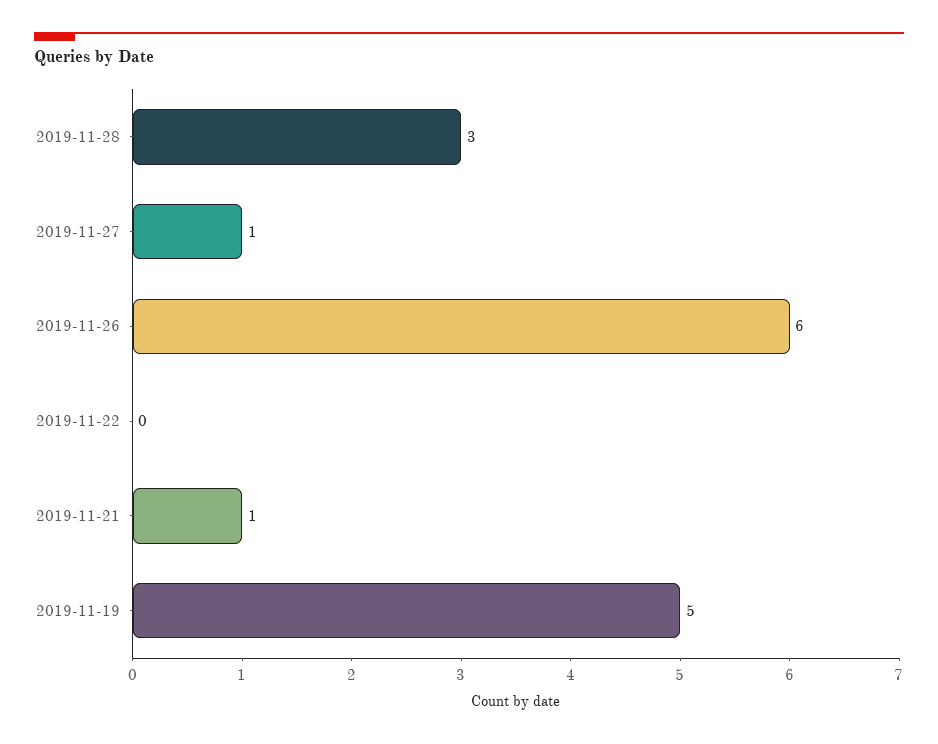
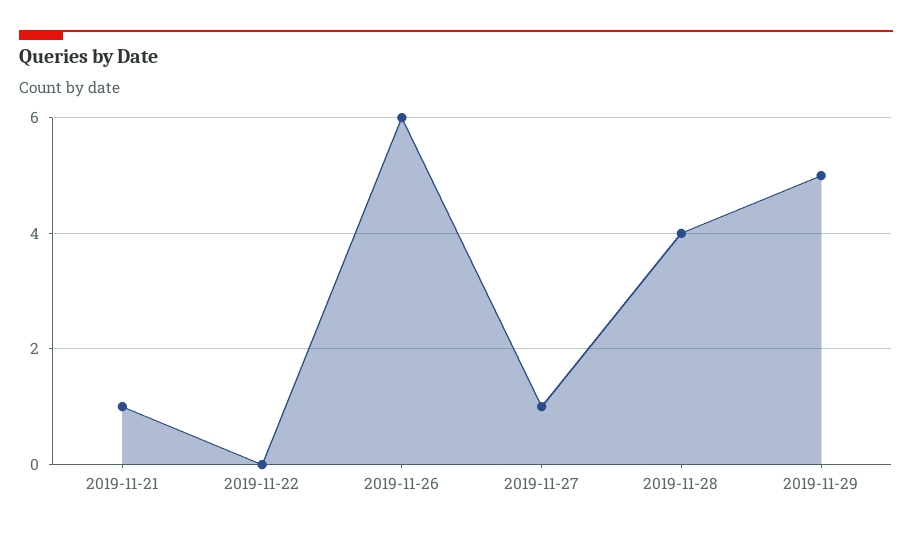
2019-11-28: 3 -> 4
2019-11-19: 5 -> none
2019-11-29: none -> 5

